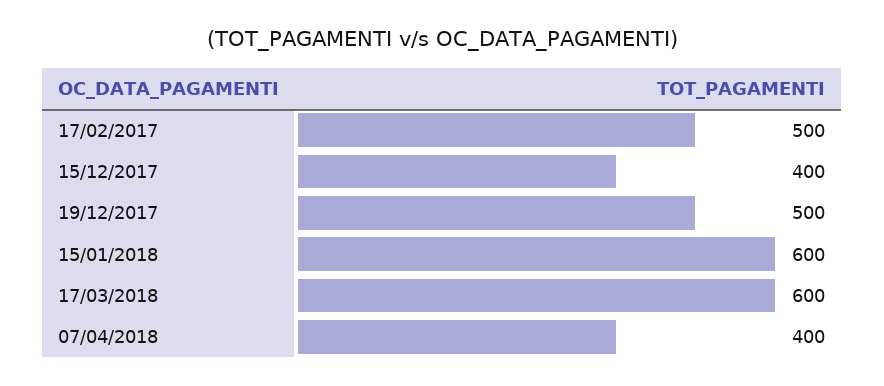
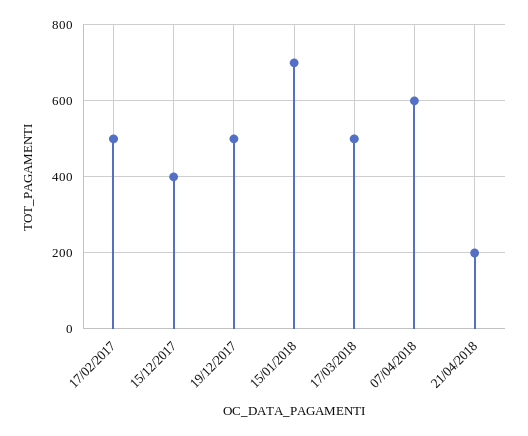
15/01/2018: 600 -> 700
17/03/2018: 600 -> 500
07/04/2018: 400 -> 600
21/04/2018: none -> 200

